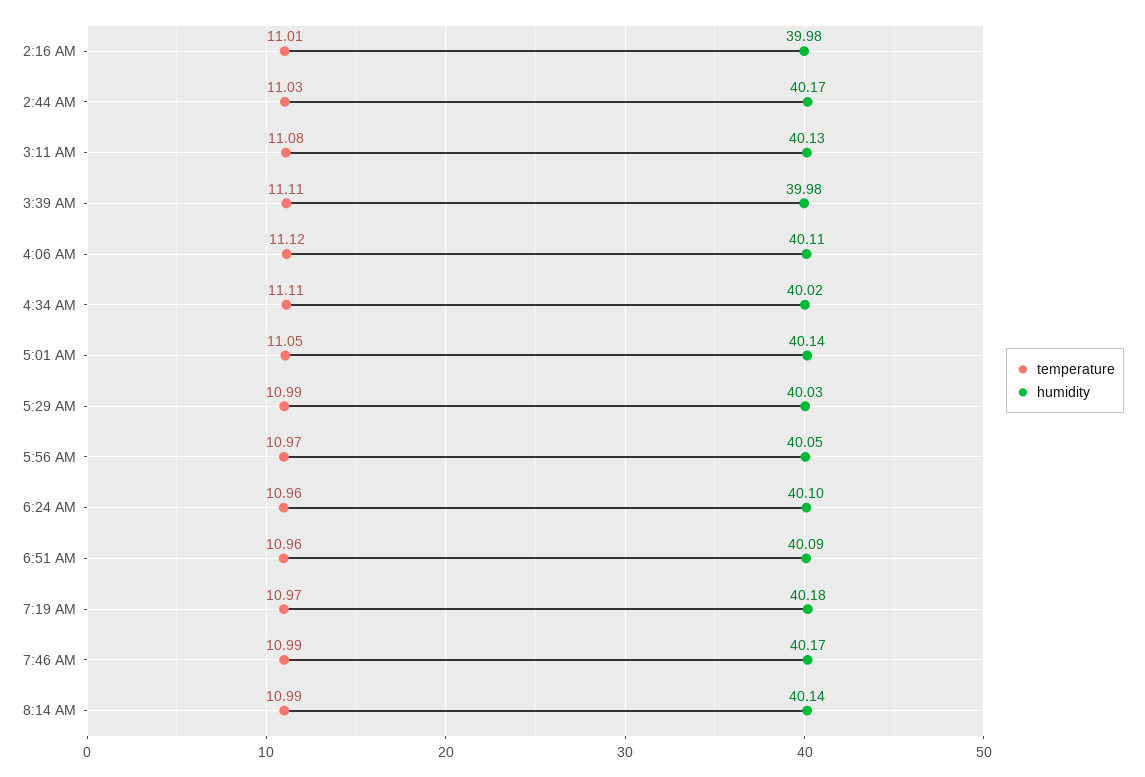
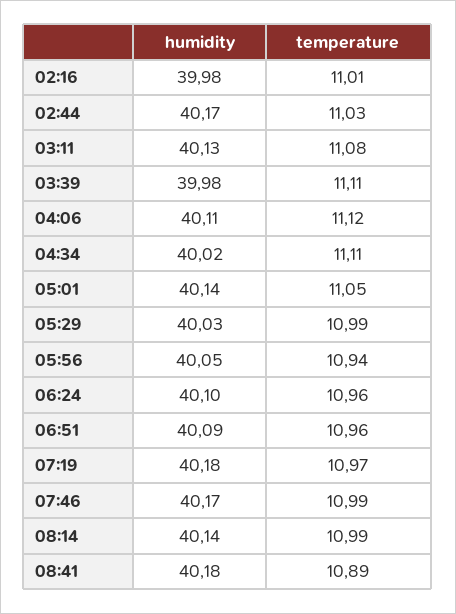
temperature, 5:56 AM: 10.97 -> 10.94
humidity, 08:41: none -> 40.18
temperature, 08:41: none -> 10.89

